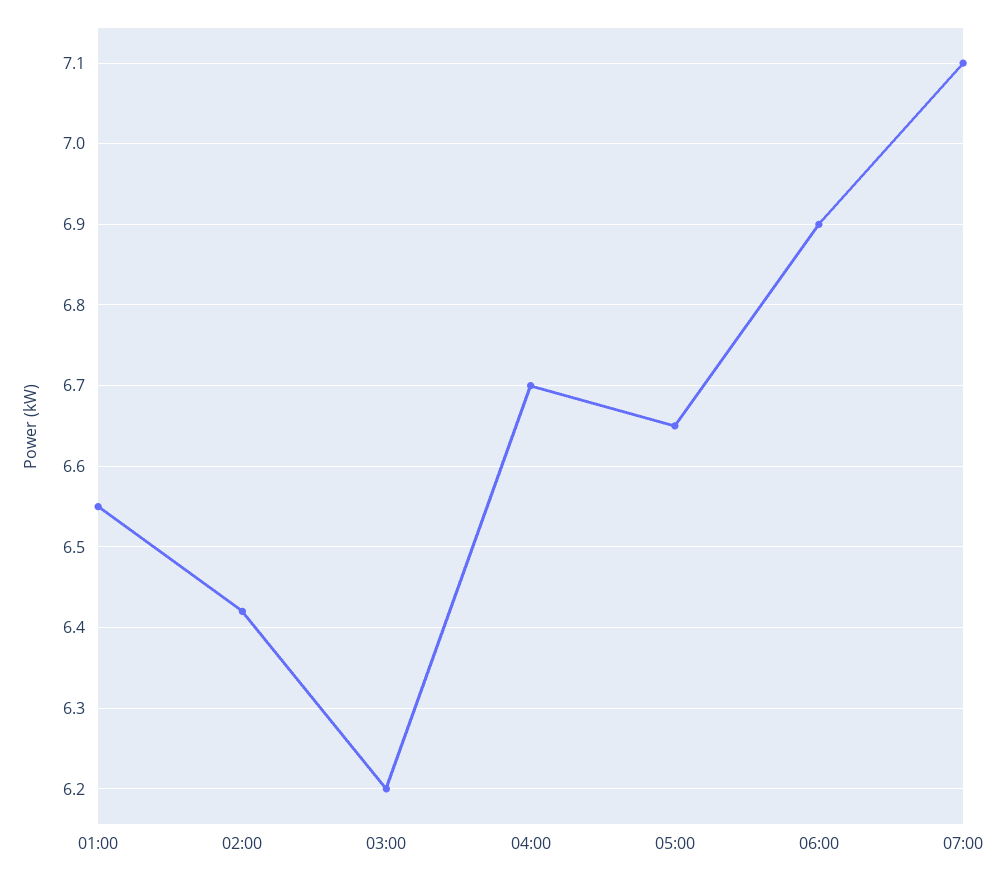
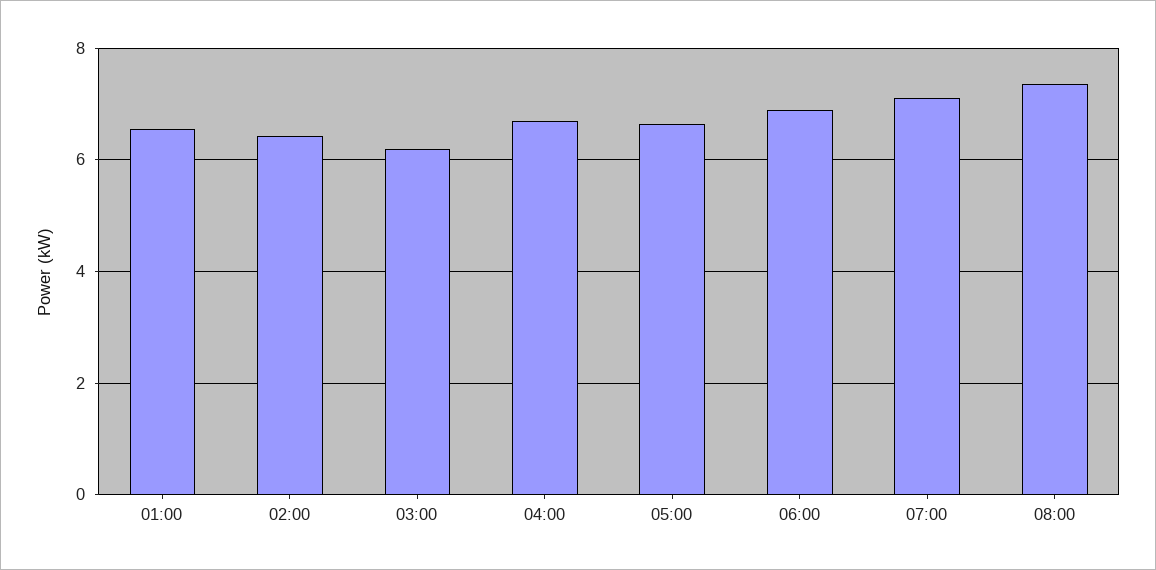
08:00: none -> 7.4

